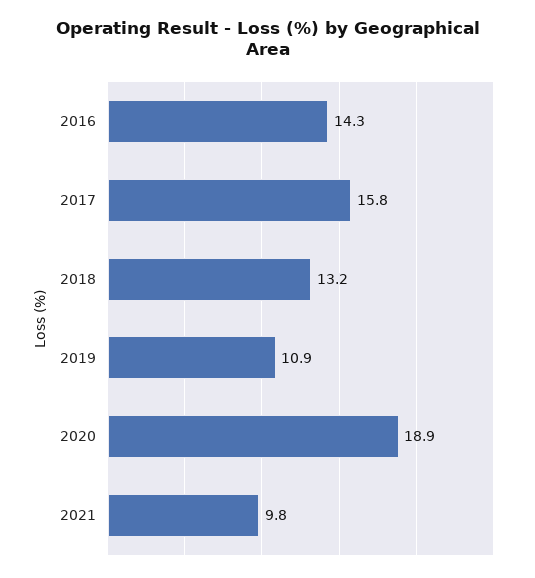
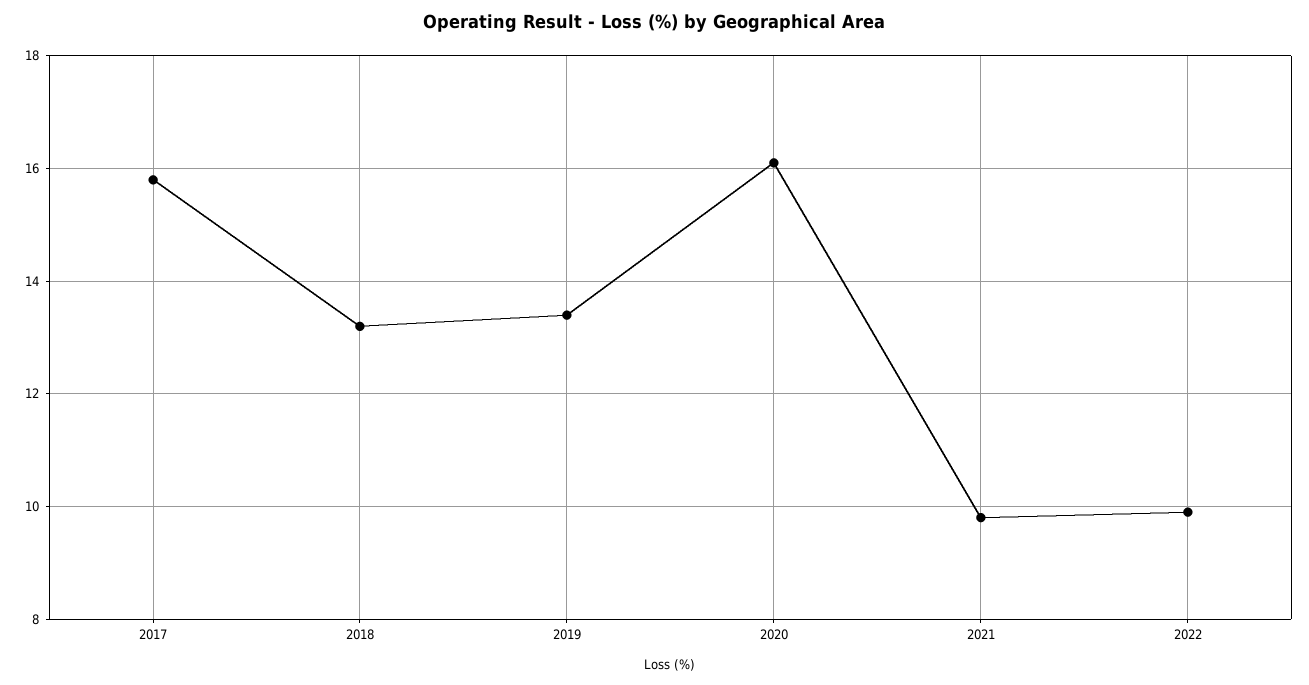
2016: 14.3 -> none
2019: 10.9 -> 13.5
2020: 18.9 -> 16
2022: none -> 10

